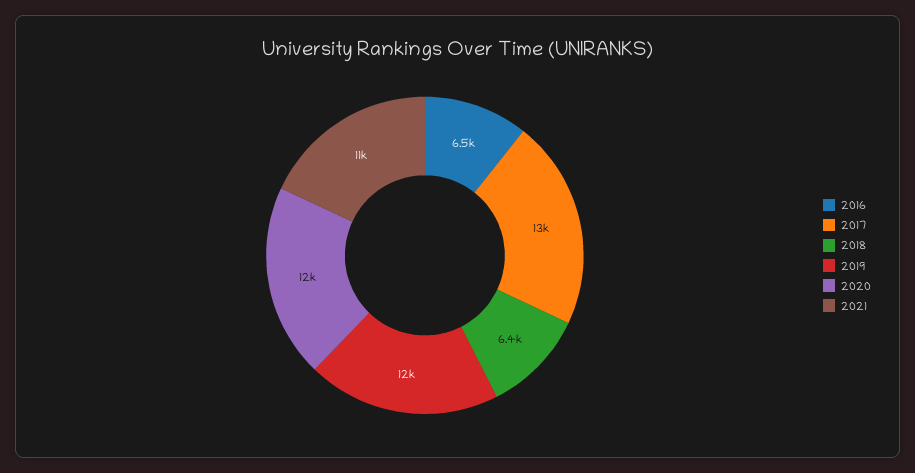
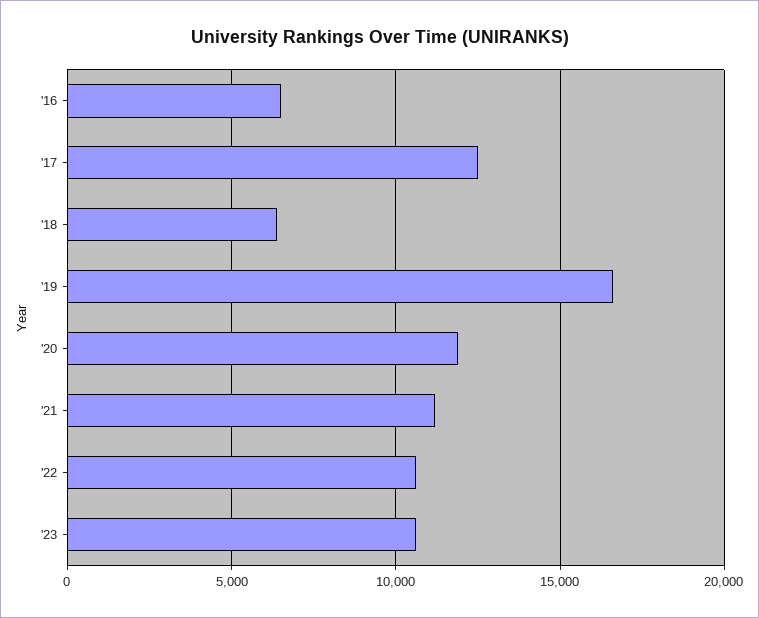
2019: 12000 -> 16500
'22: none -> 10500
'23: none -> 10500

